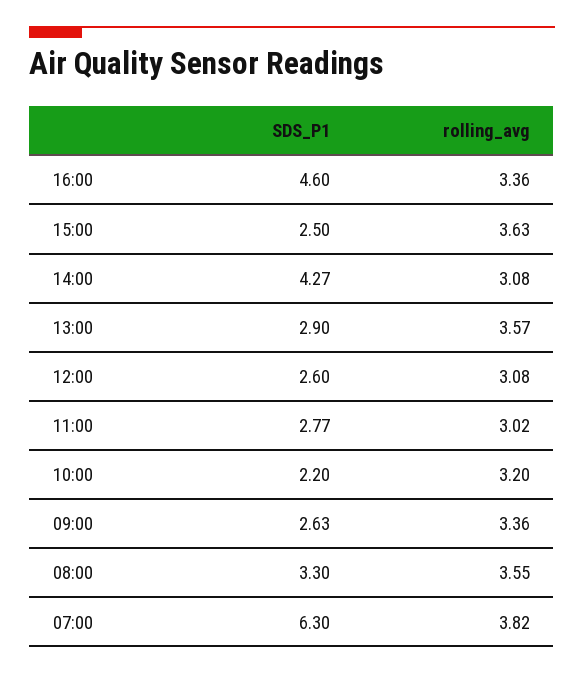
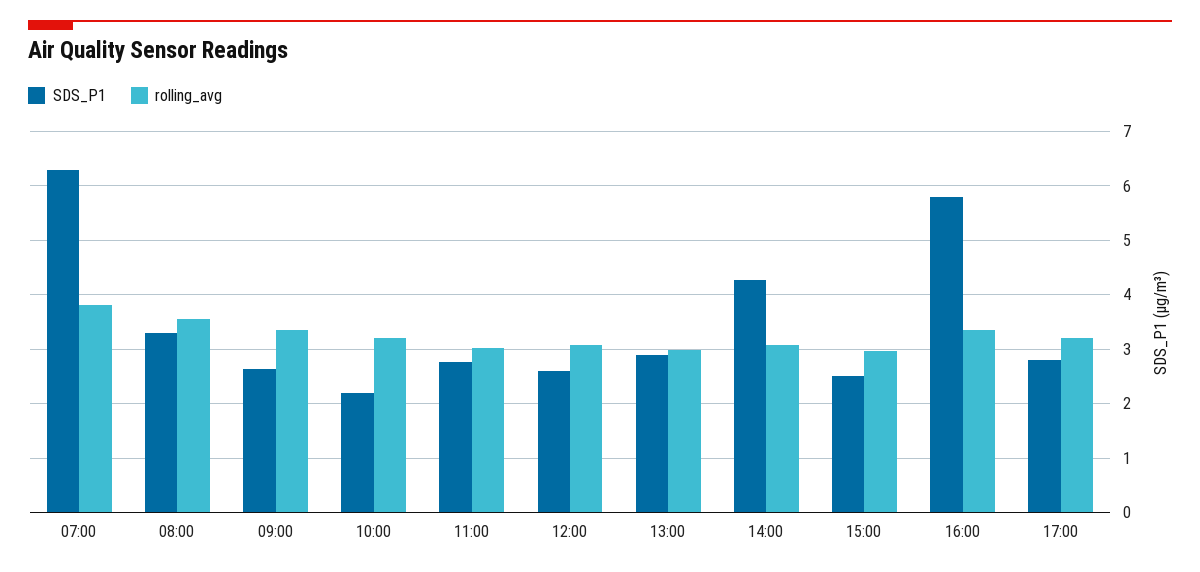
SDS_P1, 16:00: 4.6 -> 5.8
rolling_avg, 15:00: 3.63 -> 3
rolling_avg, 13:00: 3.57 -> 3
SDS_P1, 17:00: none -> 2.8
rolling_avg, 17:00: none -> 3.2

